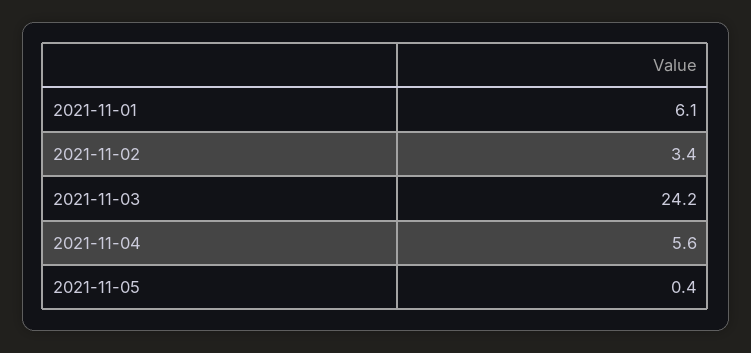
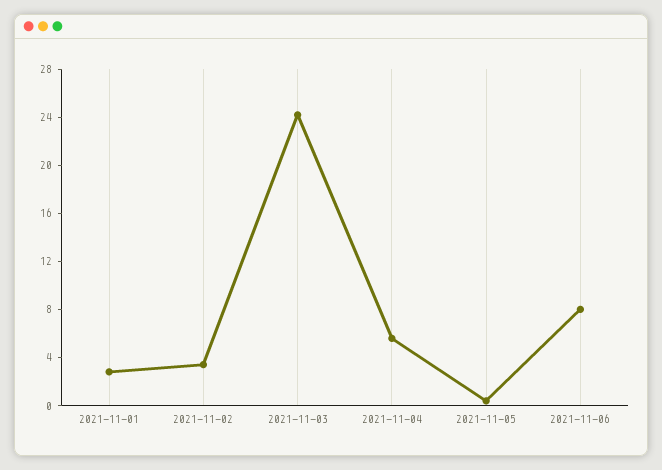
2021-11-01: 6.1 -> 3
2021-11-06: none -> 8

